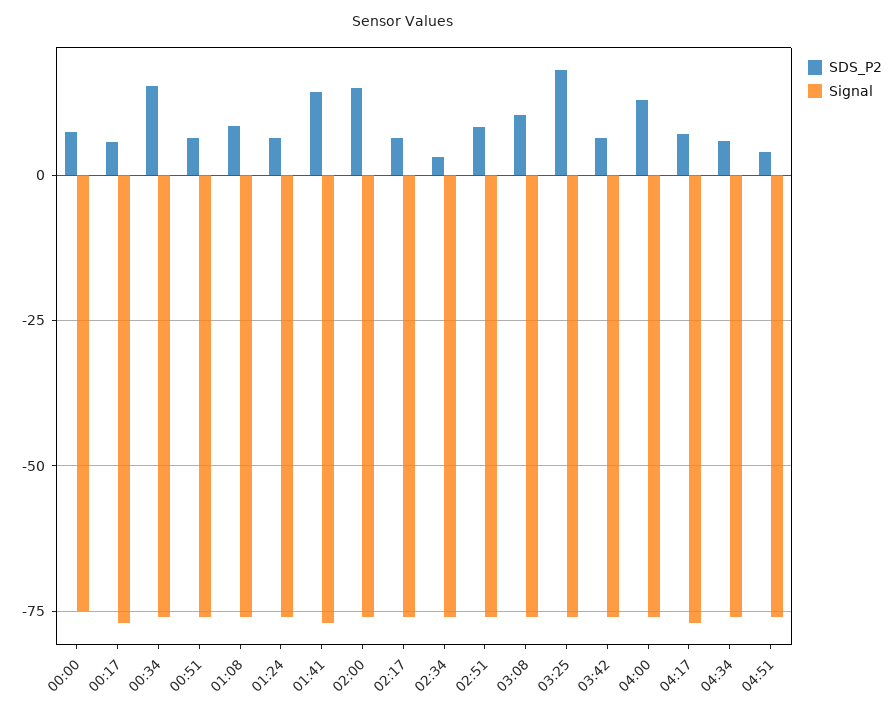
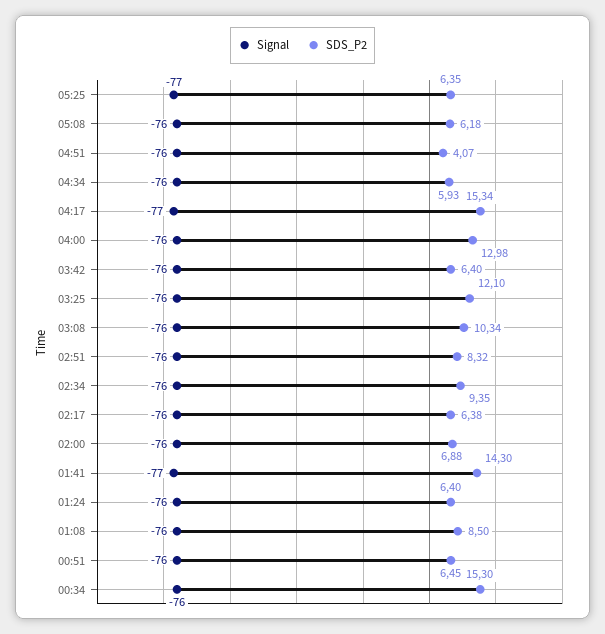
SDS_P2, 00:00: 7.5 -> none
Signal, 00:00: -75 -> none
SDS_P2, 00:17: 5 -> none
Signal, 00:17: -77.5 -> none
SDS_P2, 02:00: 15 -> 6.88
SDS_P2, 02:34: 2.5 -> 9.35
SDS_P2, 03:25: 17.5 -> 12.1
SDS_P2, 04:17: 7.5 -> 15.34
Signal, 05:25: none -> -77
SDS_P2, 05:25: none -> 6.35
Signal, 05:08: none -> -76
SDS_P2, 05:08: none -> 6.18

